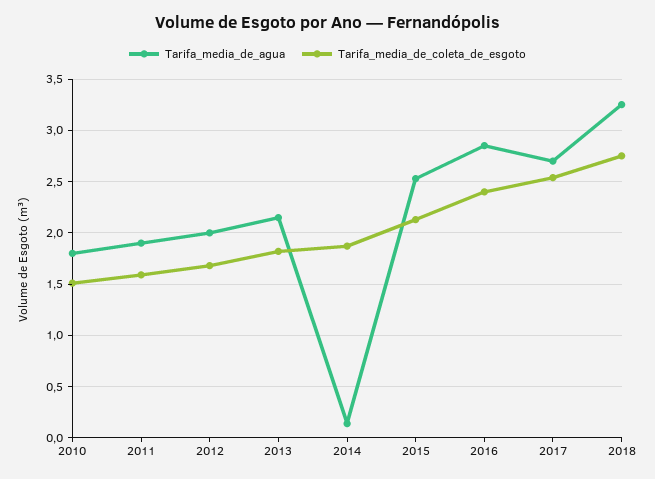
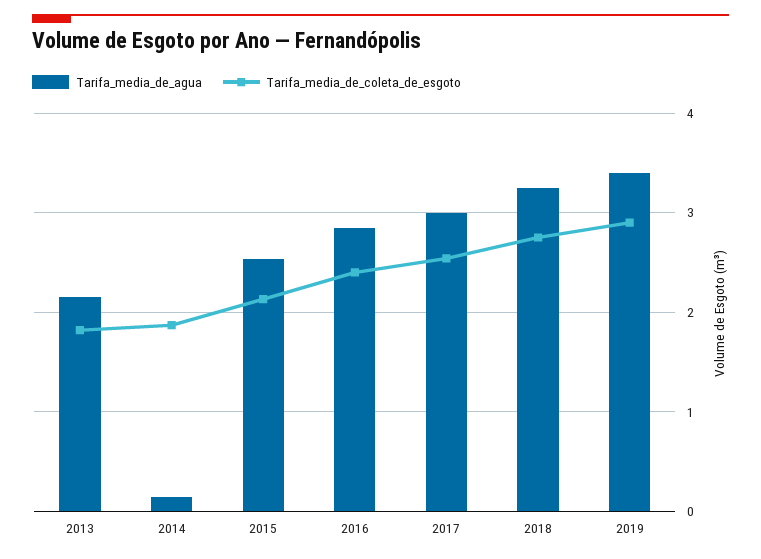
Tarifa_media_de_agua, 2010: 1.8 -> none
Tarifa_media_de_coleta_de_esgoto, 2010: 1.5 -> none
Tarifa_media_de_agua, 2011: 1.9 -> none
Tarifa_media_de_coleta_de_esgoto, 2011: 1.6 -> none
Tarifa_media_de_agua, 2012: 2 -> none
Tarifa_media_de_coleta_de_esgoto, 2012: 1.7 -> none
Tarifa_media_de_agua, 2017: 2.7 -> 3
Tarifa_media_de_agua, 2019: none -> 3.4
Tarifa_media_de_coleta_de_esgoto, 2019: none -> 2.9

